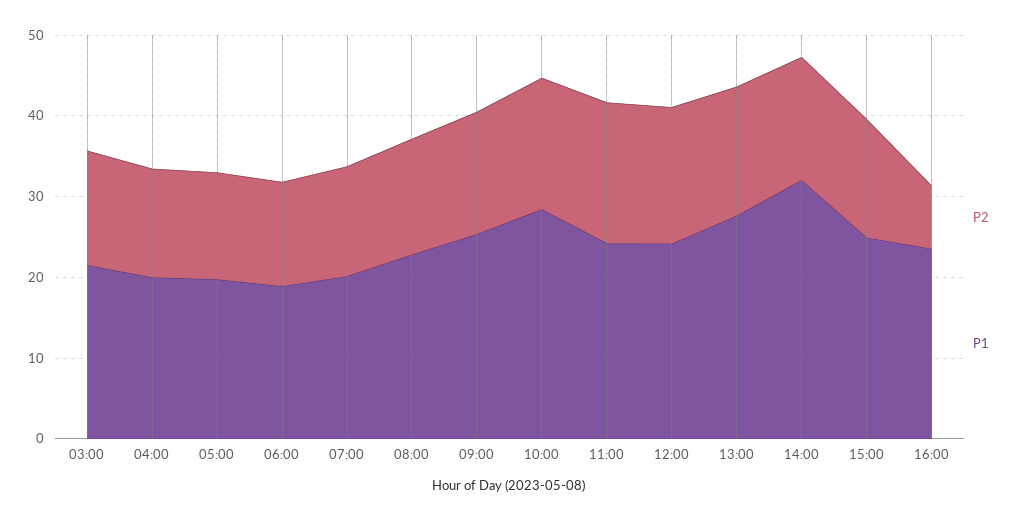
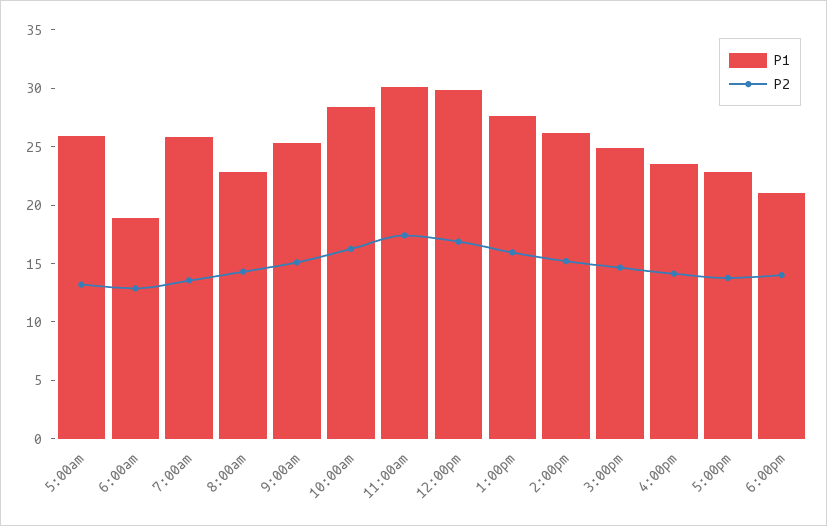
P2, 03:00: 14 -> none
P1, 03:00: 22 -> none
P2, 04:00: 14 -> none
P1, 04:00: 20 -> none
P1, 05:00: 20 -> 26
P1, 07:00: 20 -> 26
P1, 11:00: 24 -> 30
P1, 12:00: 24 -> 30
P1, 14:00: 32 -> 26
P2, 16:00: 8 -> 14
P1, 5:00pm: none -> 23
P2, 5:00pm: none -> 14
P1, 6:00pm: none -> 21
P2, 6:00pm: none -> 14

